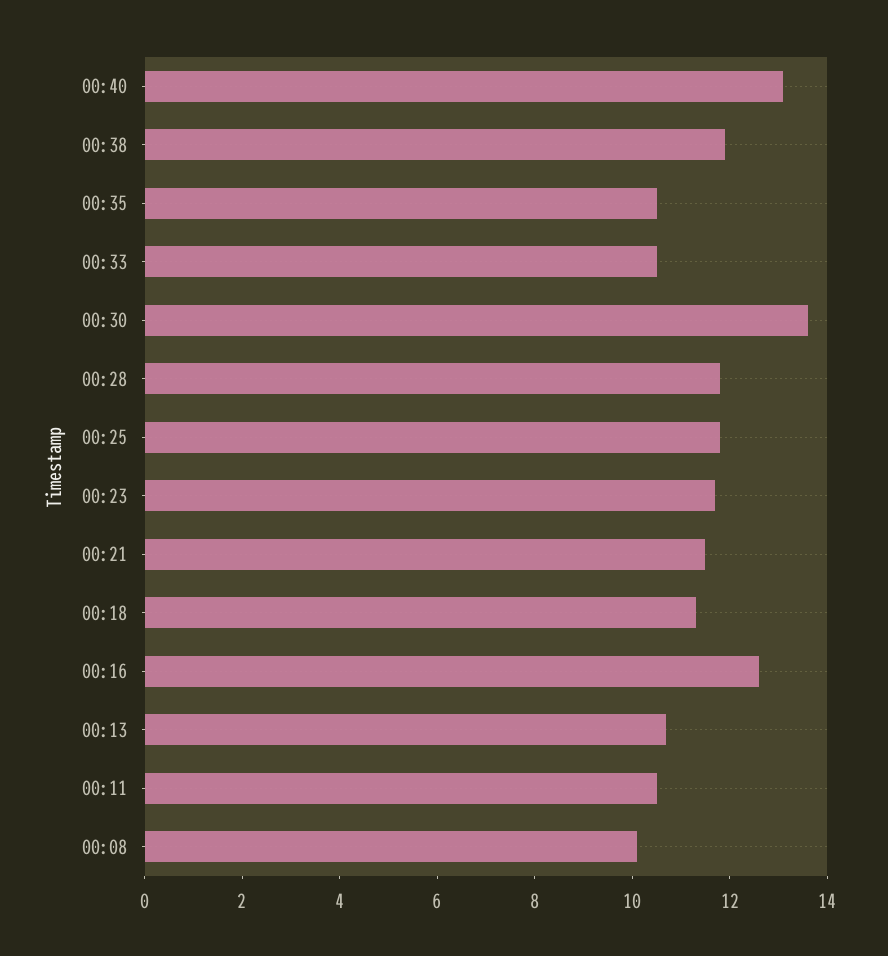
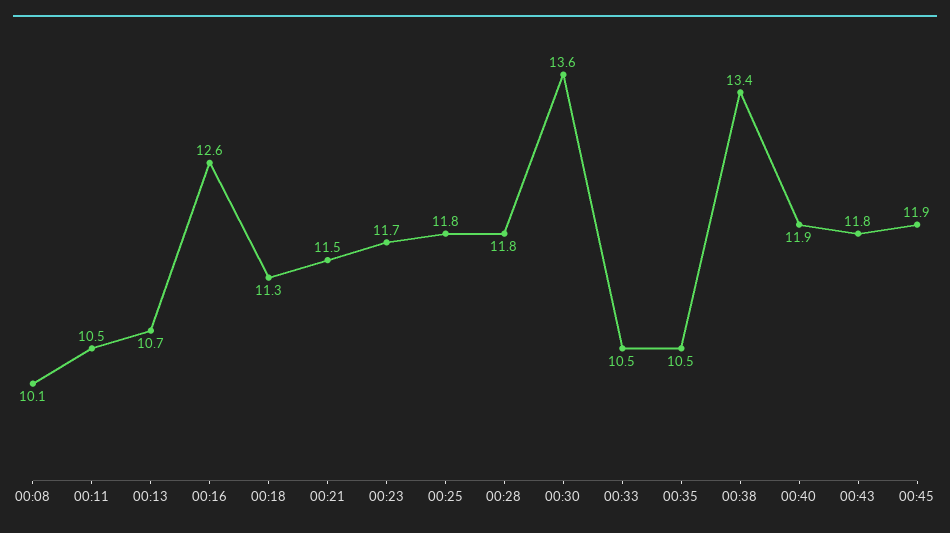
00:40: 13 -> 11.9
00:38: 12 -> 13.4
00:43: none -> 11.8
00:45: none -> 11.9

